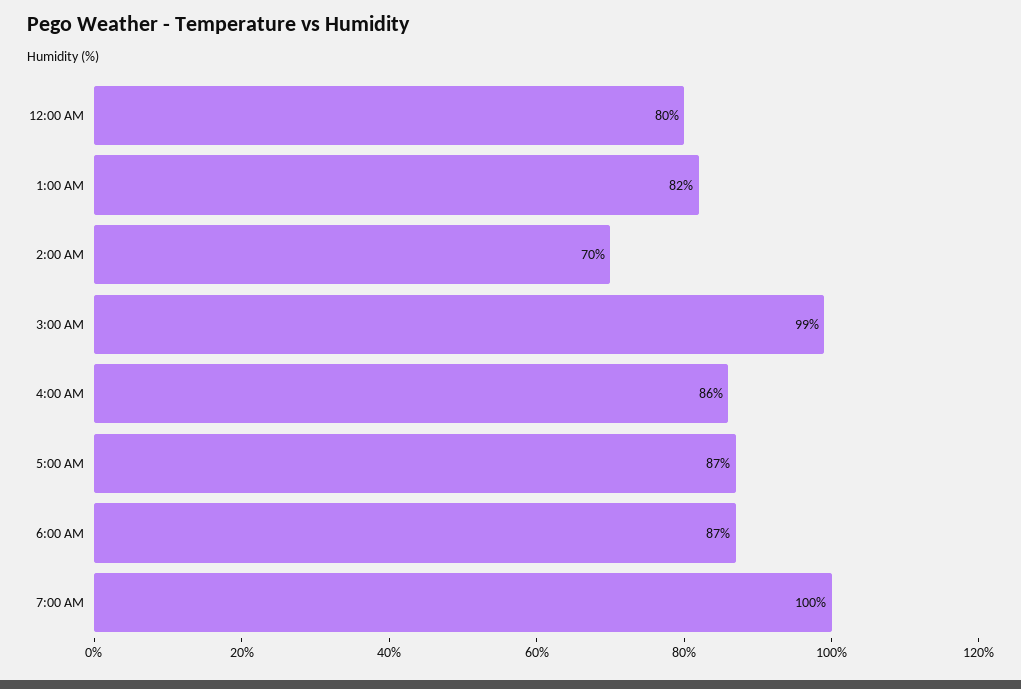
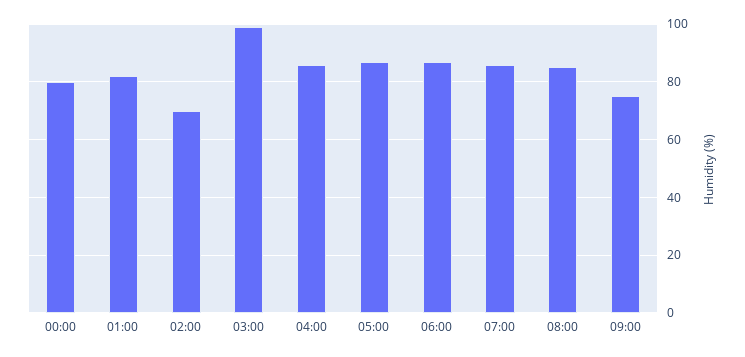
7:00 AM: 100 -> 85
08:00: none -> 85
09:00: none -> 75

